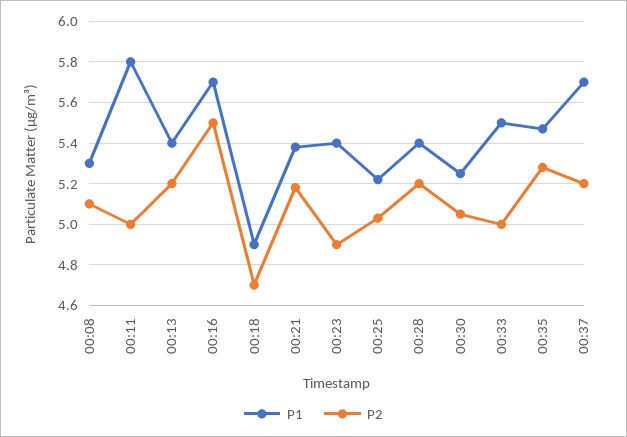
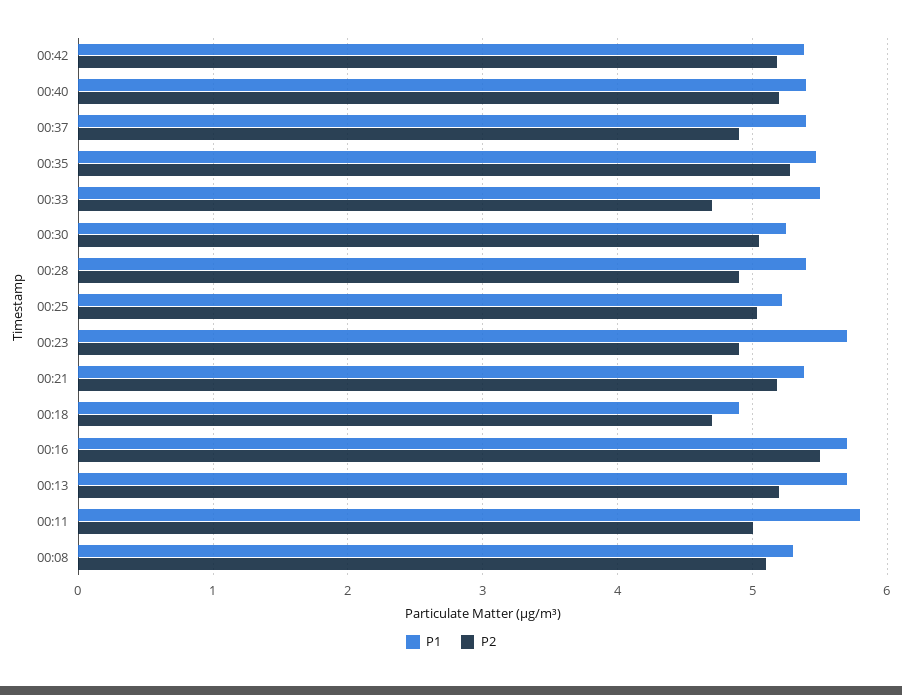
P1, 00:13: 5.4 -> 5.7
P1, 00:23: 5.4 -> 5.7
P2, 00:28: 5.2 -> 4.9
P2, 00:33: 5 -> 4.7
P1, 00:37: 5.7 -> 5.4
P2, 00:37: 5.2 -> 4.9
P1, 00:42: none -> 5.4
P2, 00:42: none -> 5.2
P1, 00:40: none -> 5.4
P2, 00:40: none -> 5.2

